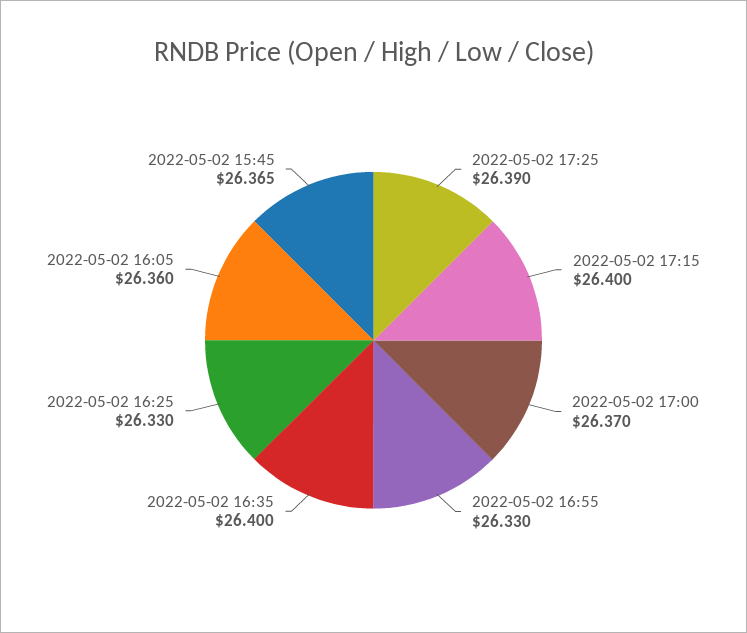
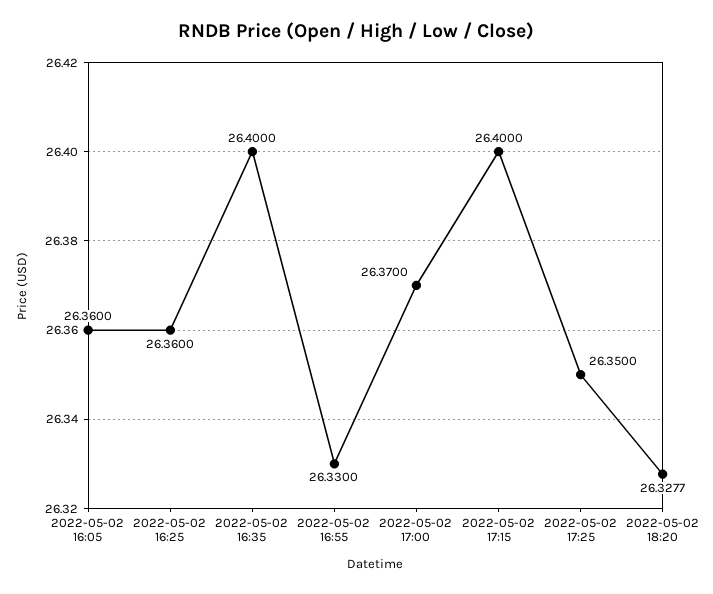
2022-05-02 17:25: 26.39 -> 26.35
2022-05-02 16:25: 26.33 -> 26.36
2022-05-02 15:45: 26.365 -> none
2022-05-02 18:20: none -> 26.3277

